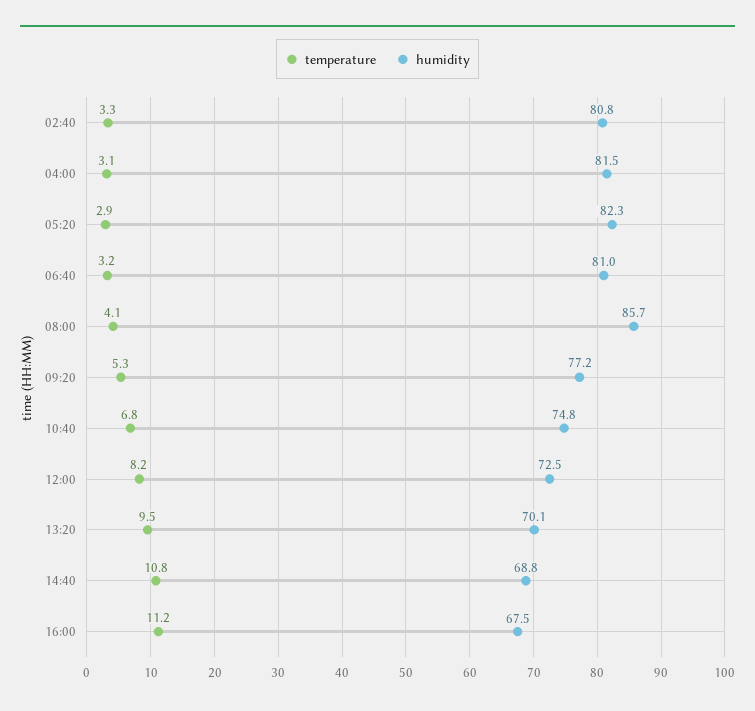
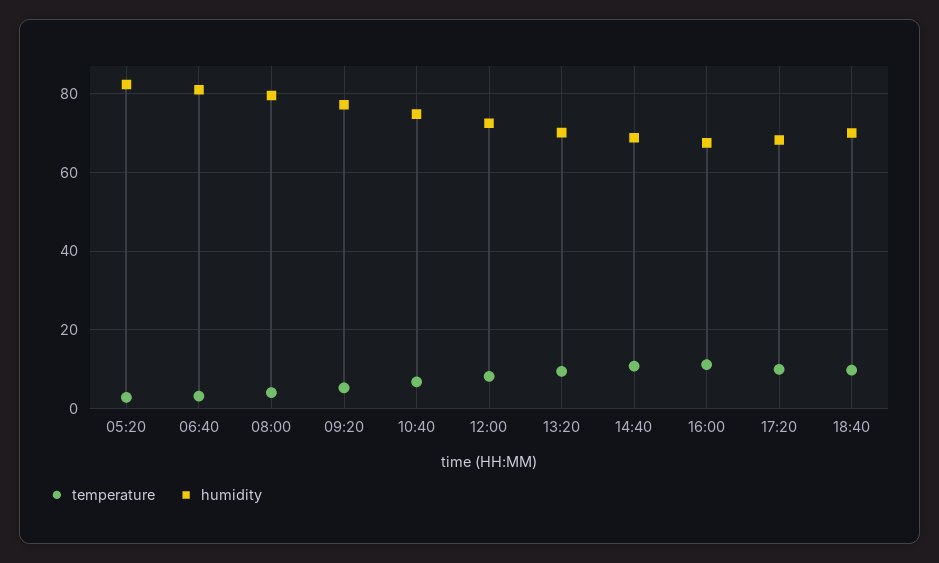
temperature, 02:40: 3.3 -> none
humidity, 02:40: 80.8 -> none
temperature, 04:00: 3.1 -> none
humidity, 04:00: 81.5 -> none
humidity, 08:00: 85.7 -> 80
temperature, 17:20: none -> 10
humidity, 17:20: none -> 68
temperature, 18:40: none -> 10
humidity, 18:40: none -> 70

